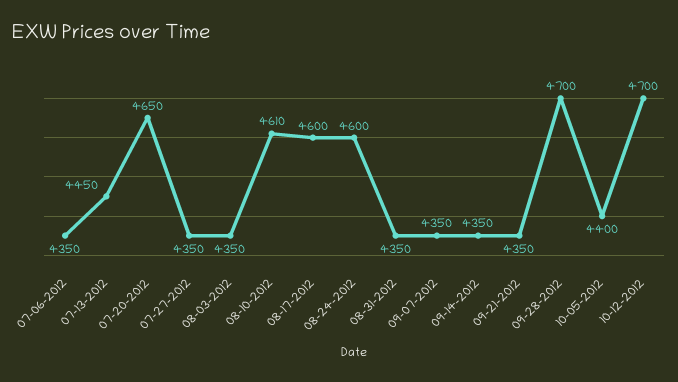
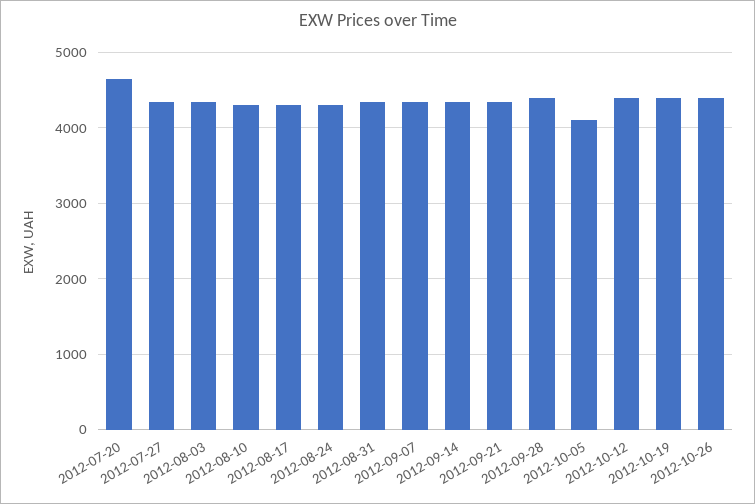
07-06-2012: 4350 -> none
07-13-2012: 4450 -> none
08-10-2012: 4610 -> 4300
08-17-2012: 4600 -> 4300
08-24-2012: 4600 -> 4300
09-28-2012: 4700 -> 4400
10-05-2012: 4400 -> 4100
10-12-2012: 4700 -> 4400
2012-10-19: none -> 4400
2012-10-26: none -> 4400

